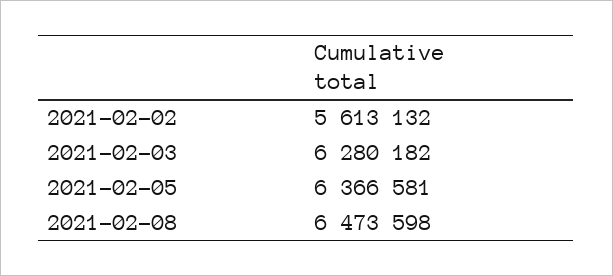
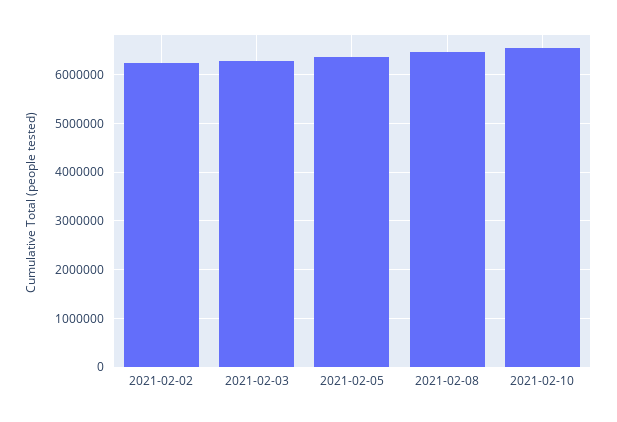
2021-02-02: 5613132 -> 6200000
2021-02-10: none -> 6600000

